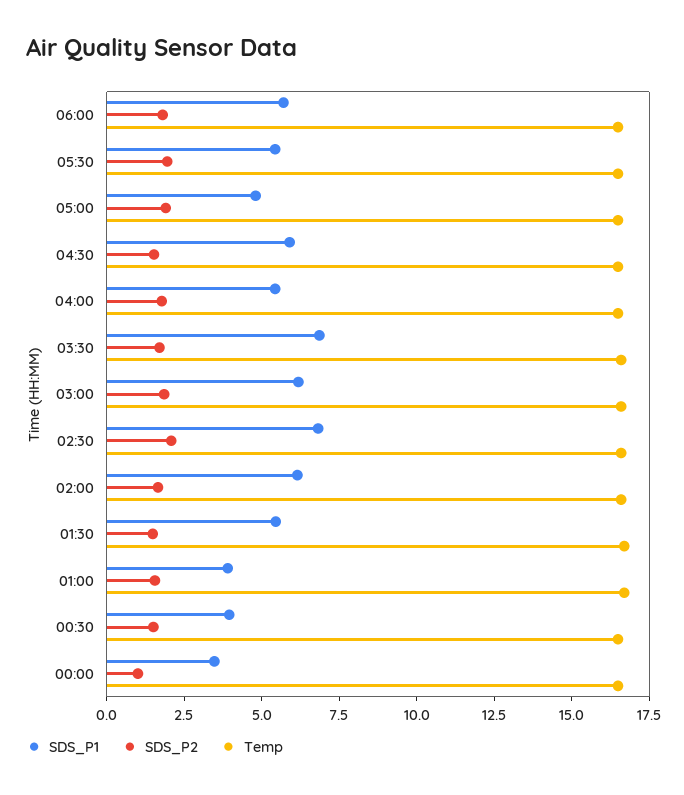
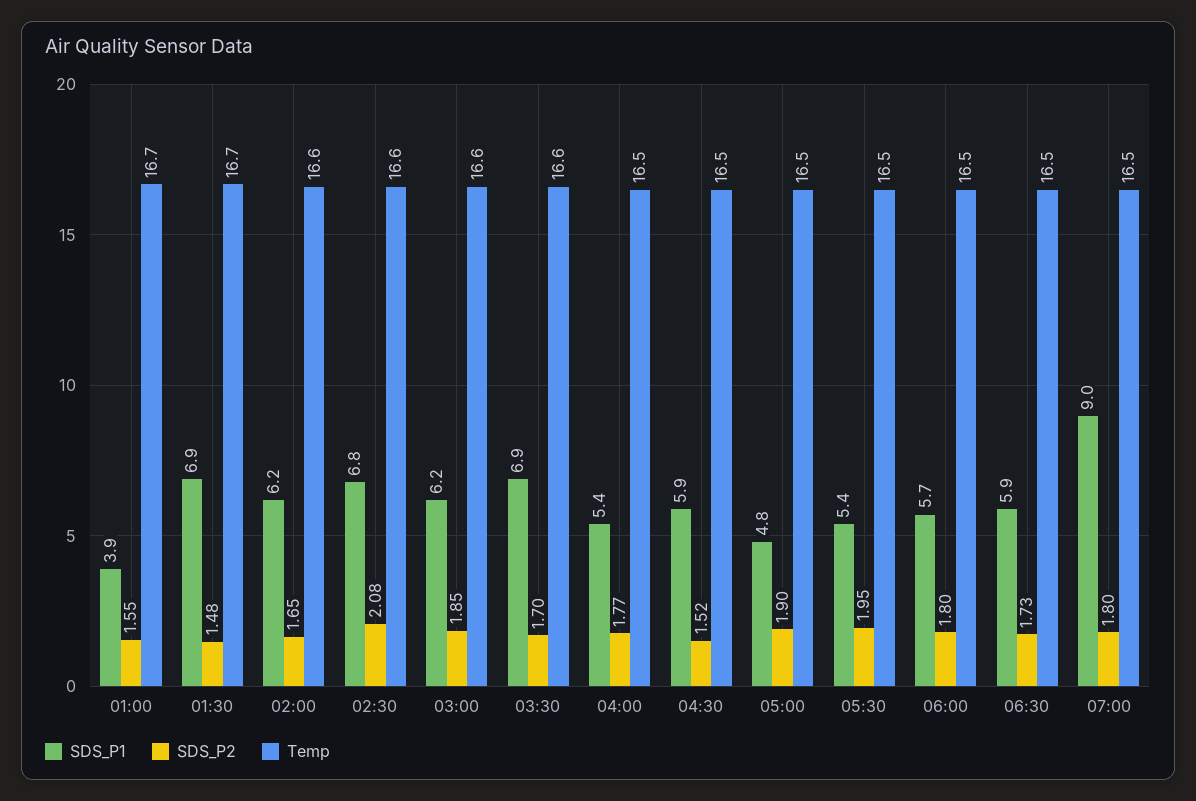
SDS_P1, 01:30: 5.5 -> 6.9
SDS_P1, 00:30: 4 -> none
SDS_P2, 00:30: 1.5 -> none
Temp, 00:30: 16.5 -> none
SDS_P1, 00:00: 3.5 -> none
SDS_P2, 00:00: 1 -> none
Temp, 00:00: 16.5 -> none
SDS_P1, 06:30: none -> 5.9
SDS_P2, 06:30: none -> 1.73
Temp, 06:30: none -> 16.5
SDS_P1, 07:00: none -> 9
SDS_P2, 07:00: none -> 1.8
Temp, 07:00: none -> 16.5

